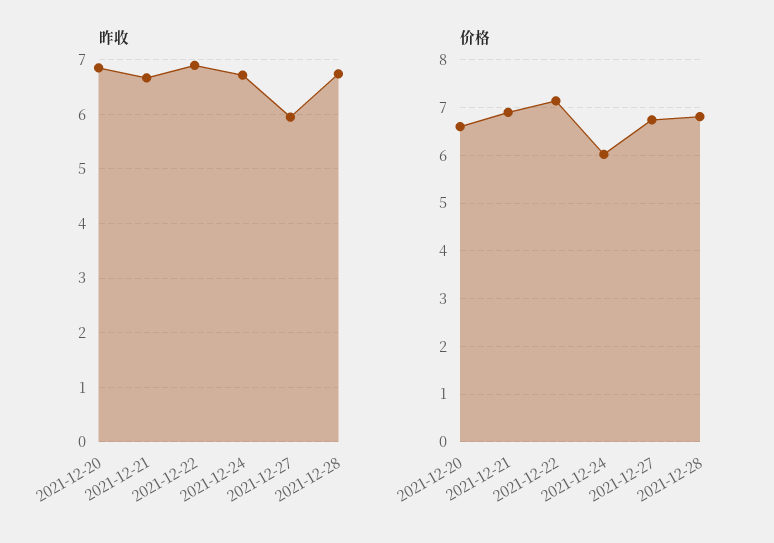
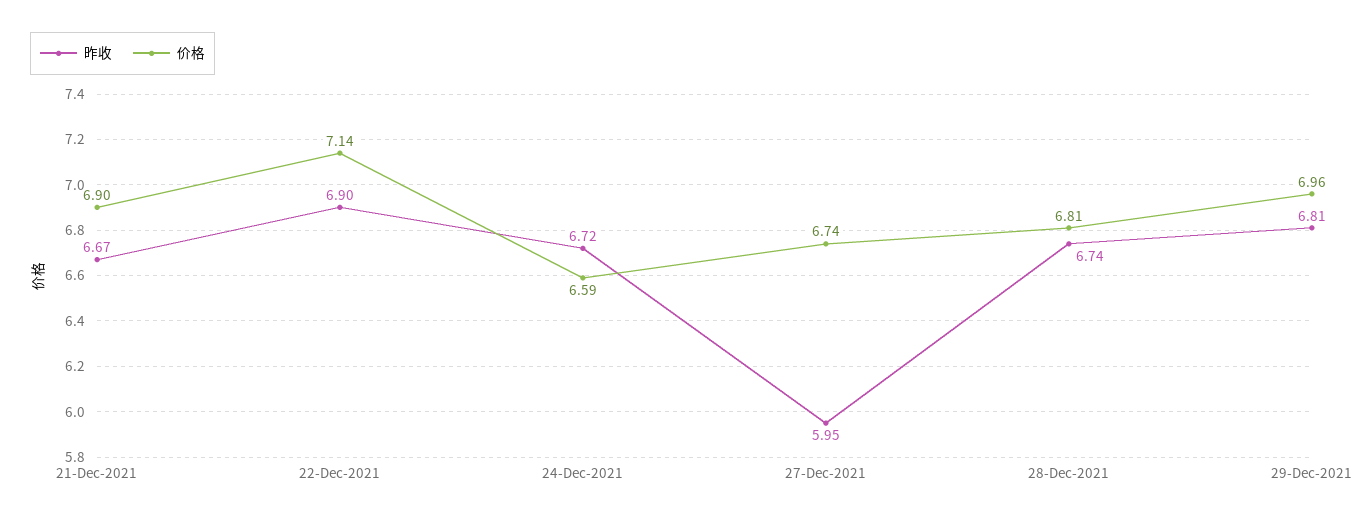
昨收, 2021-12-20: 6.8 -> none
价格, 2021-12-20: 6.6 -> none
价格, 2021-12-24: 6 -> 6.59
昨收, 29-Dec-2021: none -> 6.81
价格, 29-Dec-2021: none -> 6.96

